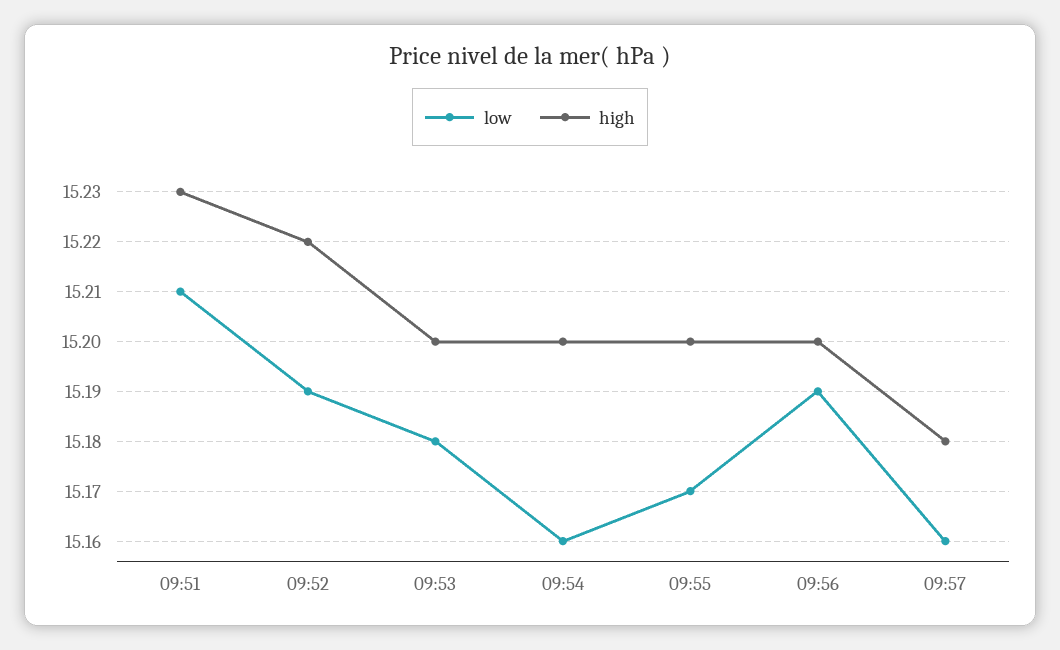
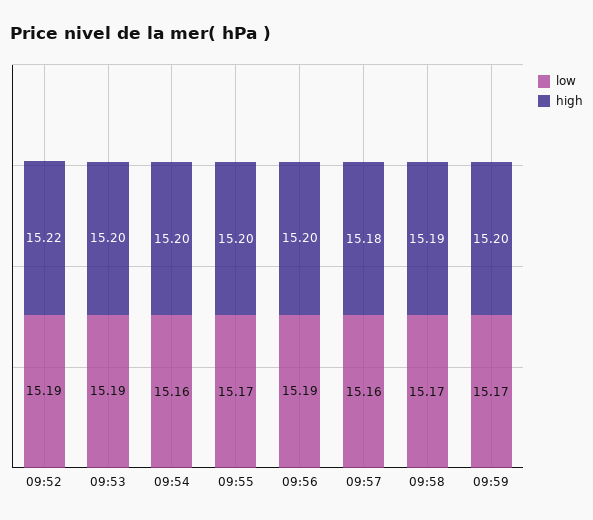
low, 09:51: 15.21 -> none
high, 09:51: 15.23 -> none
low, 09:53: 15.18 -> 15.19
low, 09:58: none -> 15.17
high, 09:58: none -> 15.19
low, 09:59: none -> 15.17
high, 09:59: none -> 15.2

